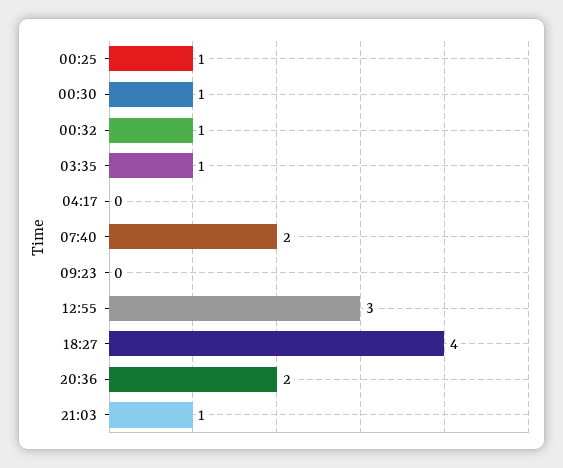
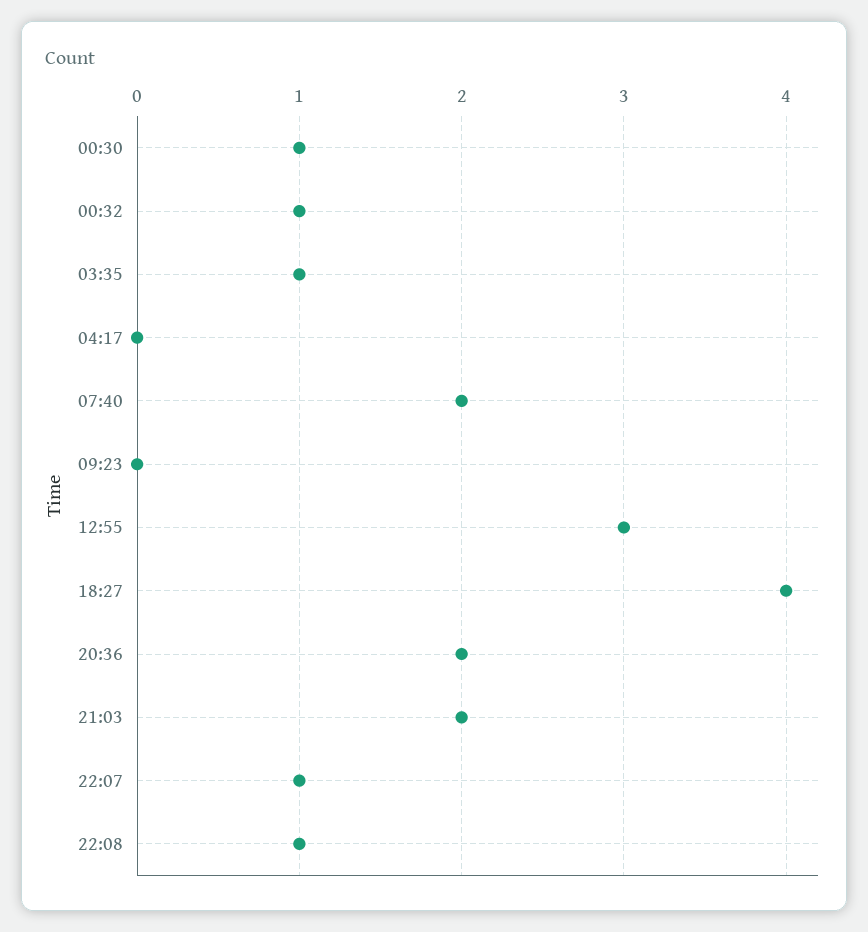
00:25: 1 -> none
21:03: 1 -> 2
22:07: none -> 1
22:08: none -> 1

